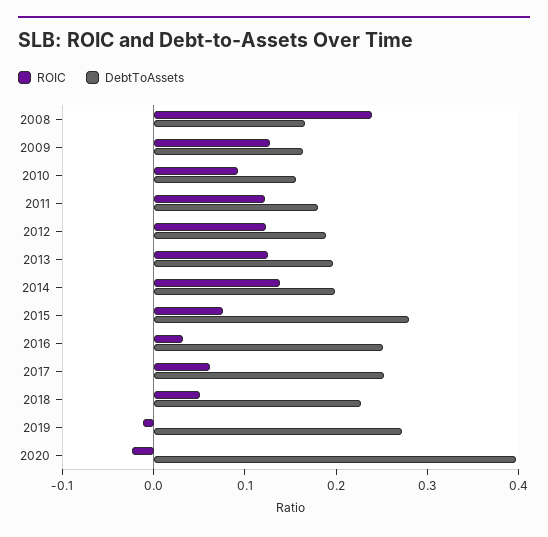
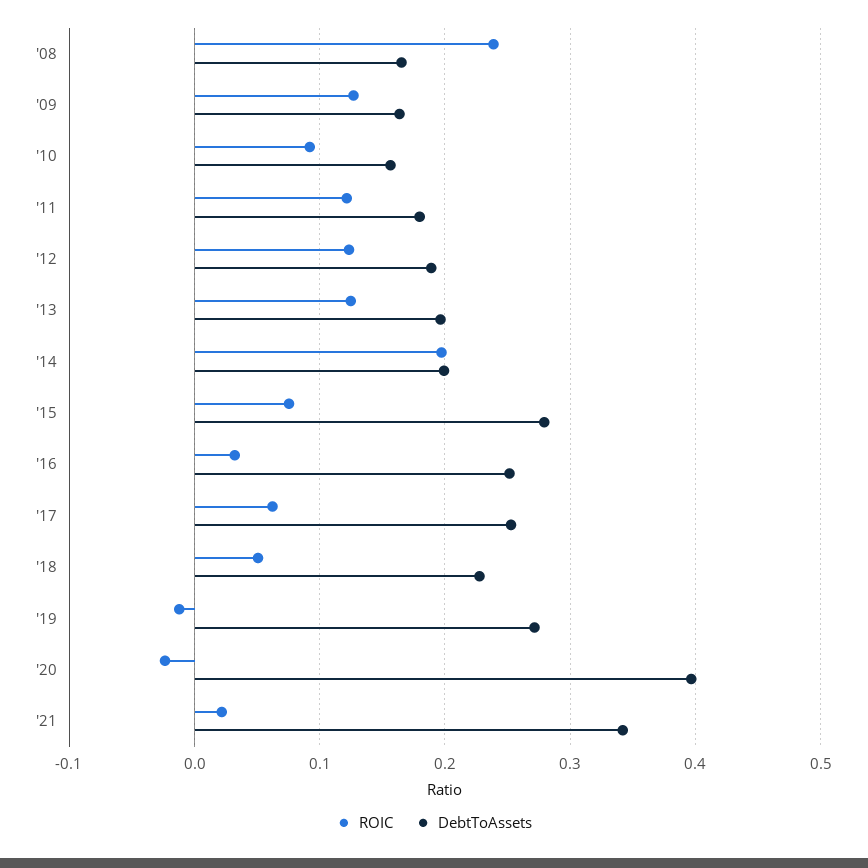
ROIC, 2014: 0.14 -> 0.2
ROIC, '21: none -> 0.02
DebtToAssets, '21: none -> 0.34

